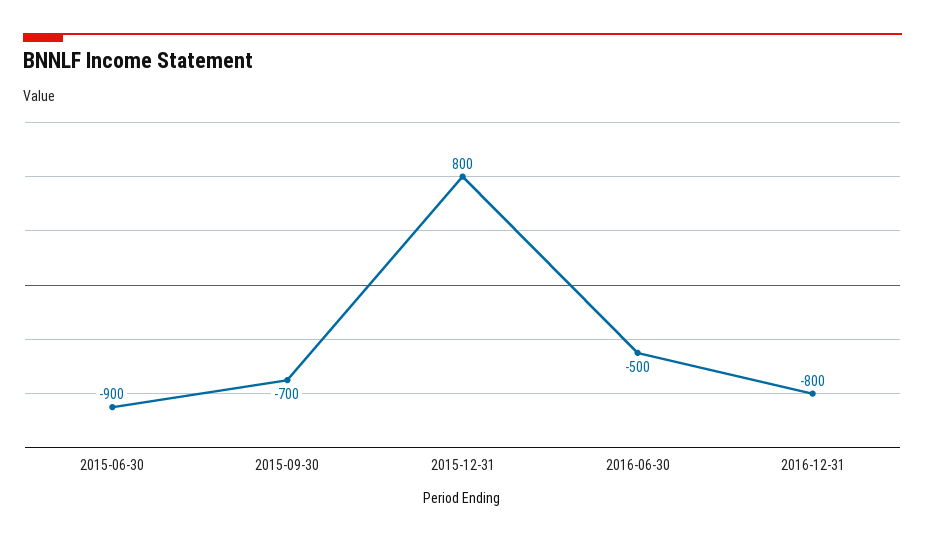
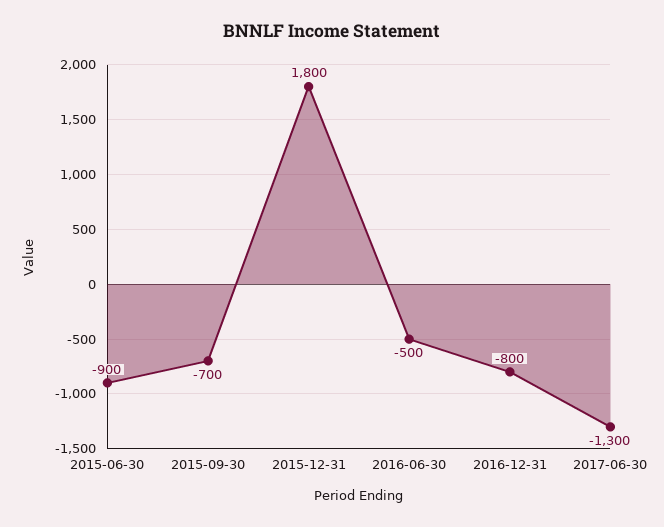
2015-12-31: 800 -> 1800
2017-06-30: none -> -1300

